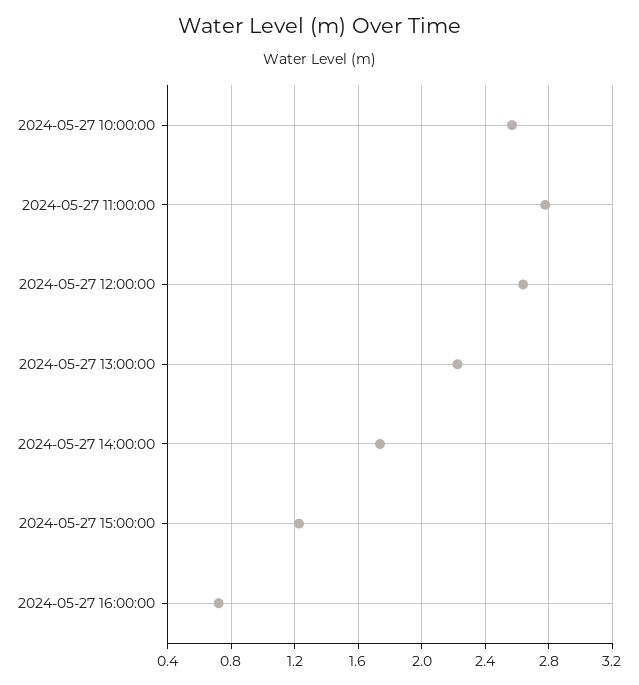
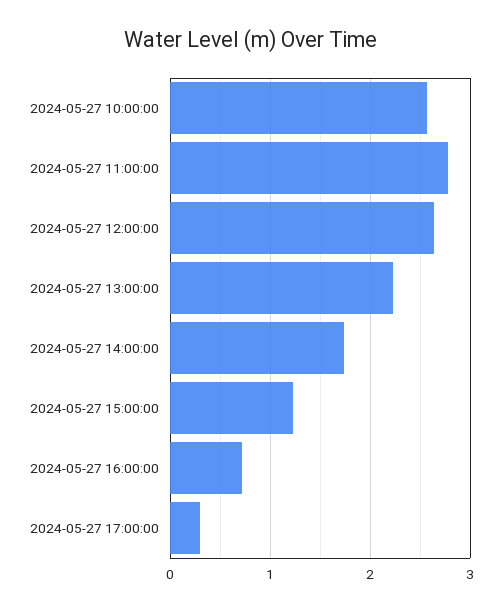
2024-05-27 17:00:00: none -> 0.3

